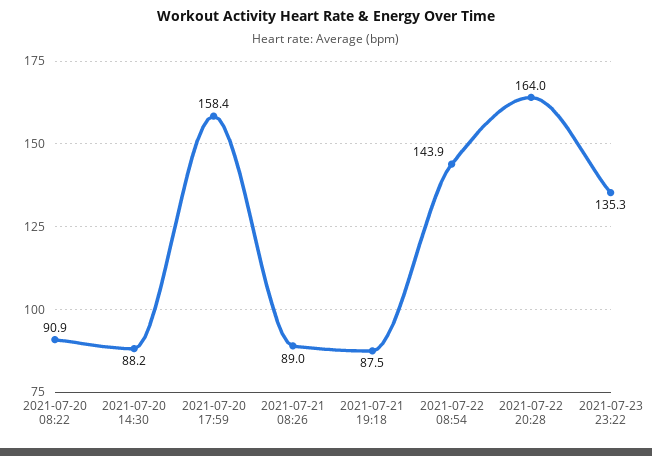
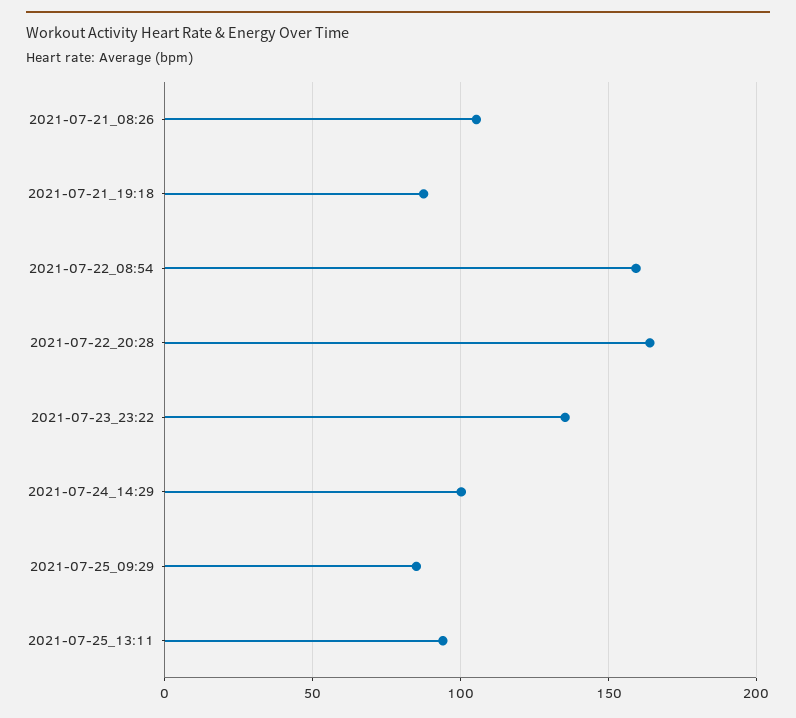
2021-07-20 08:22: 90.9 -> none
2021-07-20 14:30: 88.2 -> none
2021-07-20 17:59: 158.4 -> none
2021-07-21 08:26: 89 -> 105
2021-07-22 08:54: 143.9 -> 160
2021-07-24_14:29: none -> 100
2021-07-25_09:29: none -> 85
2021-07-25_13:11: none -> 95

